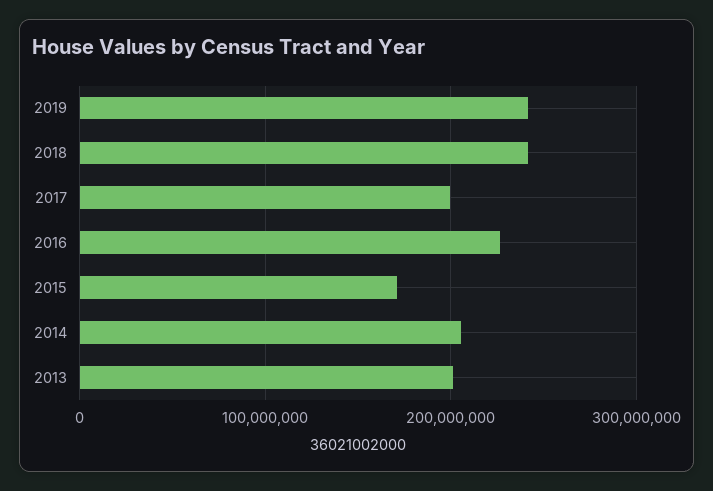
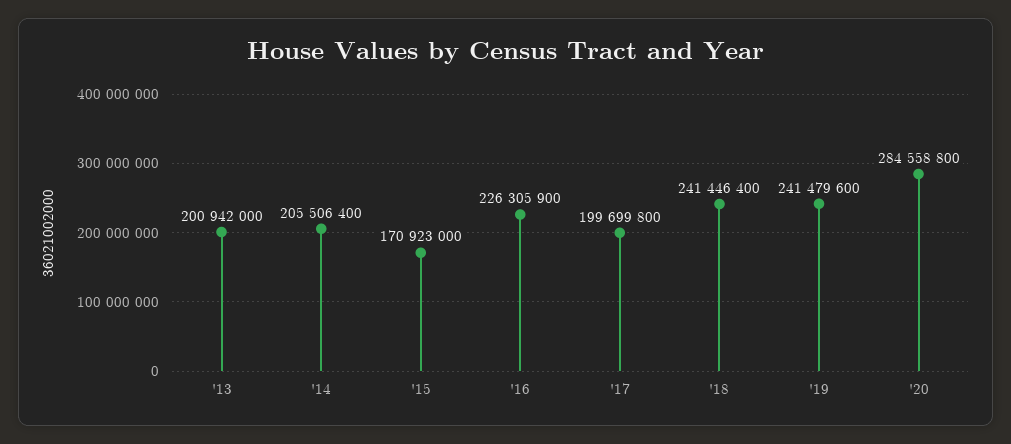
'20: none -> 284558800

